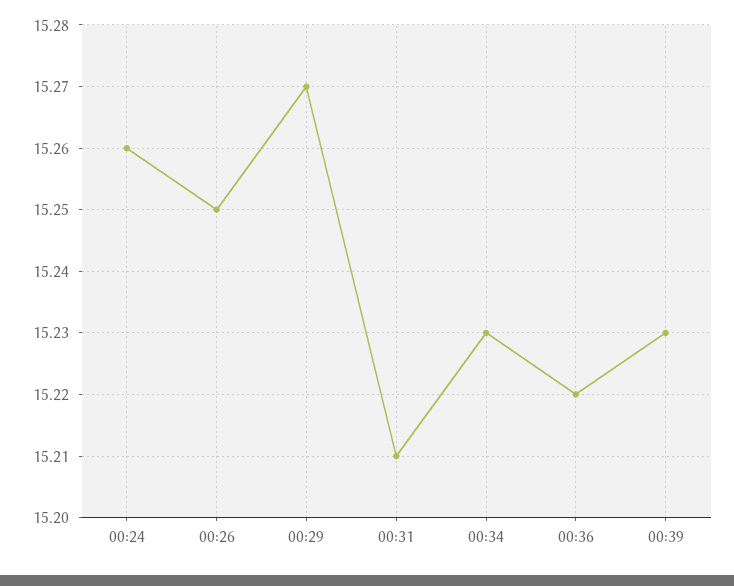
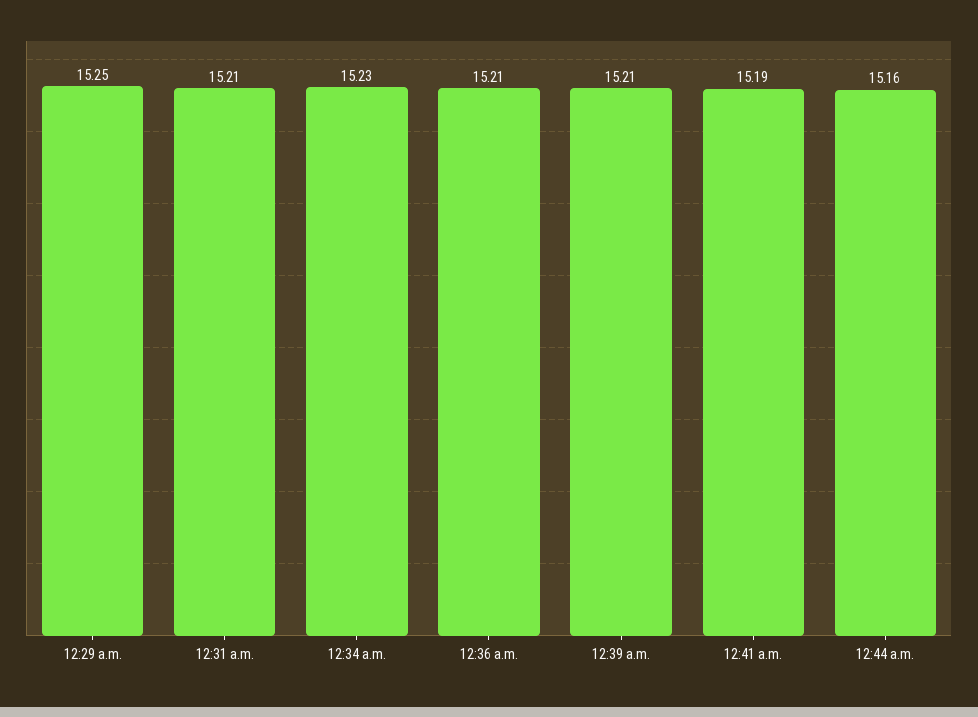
00:24: 15.26 -> none
00:26: 15.25 -> none
00:29: 15.27 -> 15.25
00:36: 15.22 -> 15.21
00:39: 15.23 -> 15.21
12:41 a.m.: none -> 15.19
12:44 a.m.: none -> 15.16

